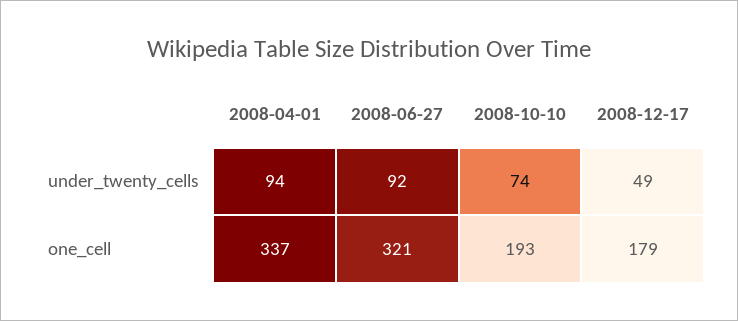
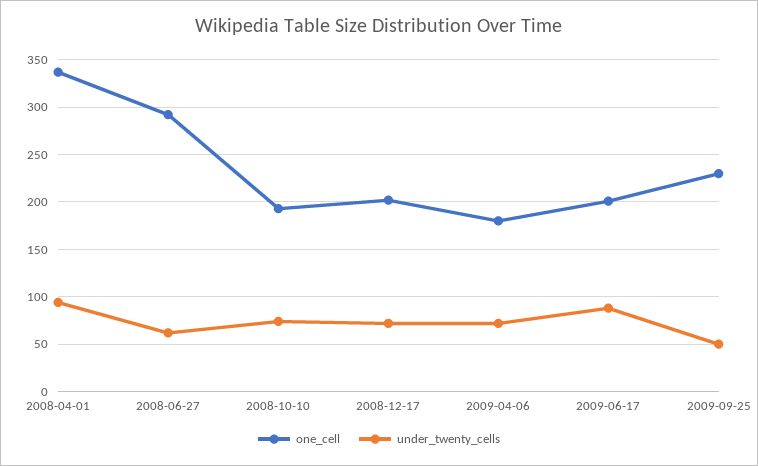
under_twenty_cells, 2008-06-27: 92 -> 60
under_twenty_cells, 2008-12-17: 49 -> 70
one_cell, 2008-06-27: 321 -> 290
one_cell, 2008-12-17: 179 -> 200
one_cell, 2009-04-06: none -> 180
under_twenty_cells, 2009-04-06: none -> 70
one_cell, 2009-06-17: none -> 200
under_twenty_cells, 2009-06-17: none -> 90
one_cell, 2009-09-25: none -> 230
under_twenty_cells, 2009-09-25: none -> 50

